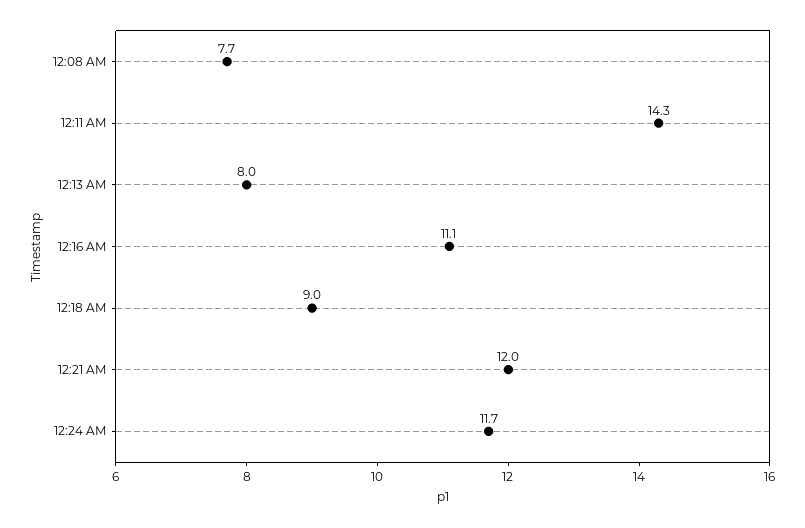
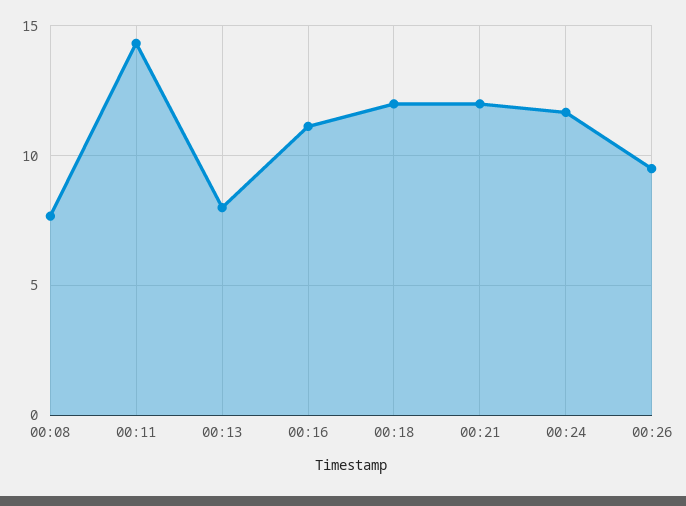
12:18 AM: 9 -> 12
00:26: none -> 9.5

